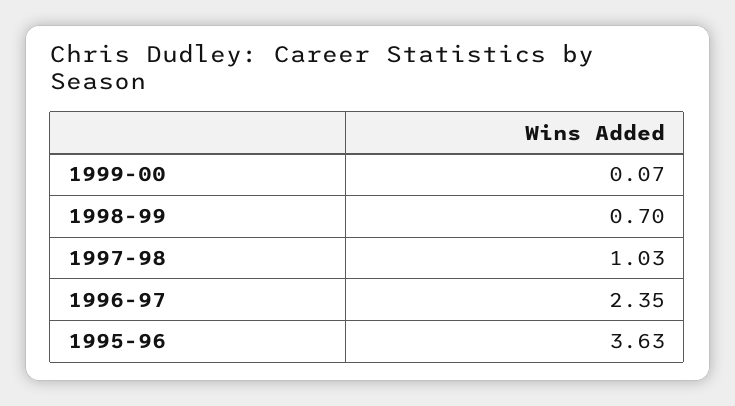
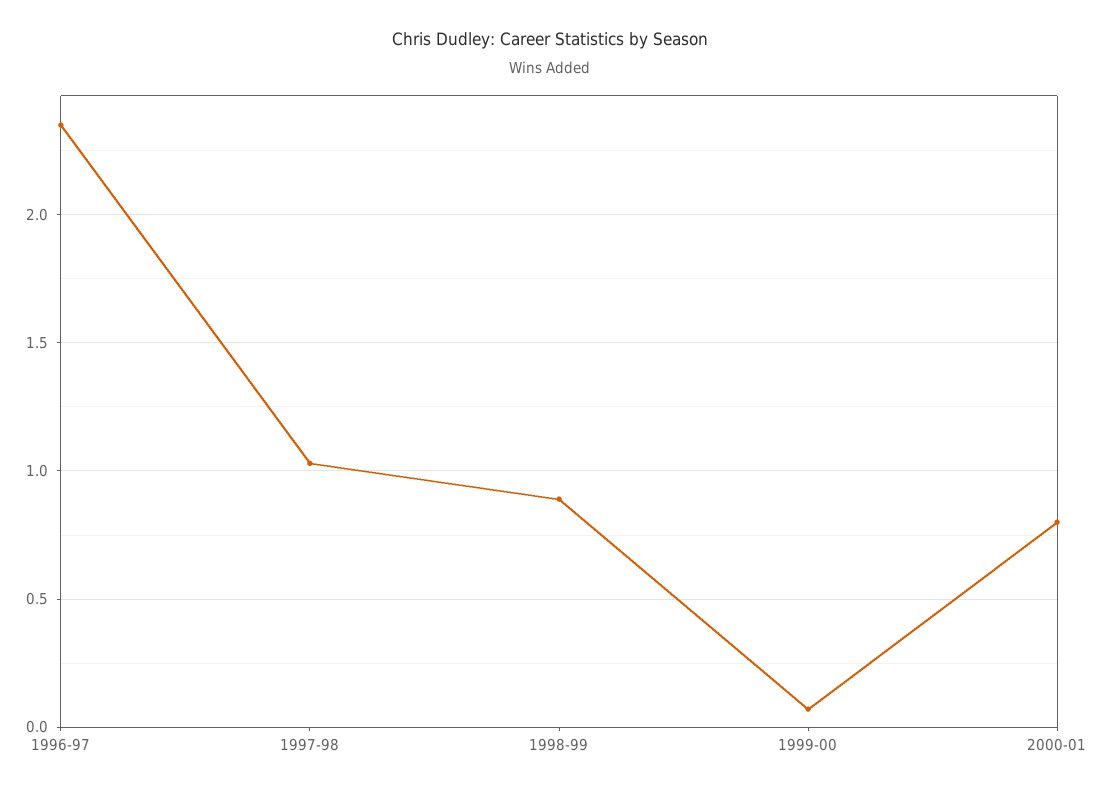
1998-99: 0.7 -> 0.9
1995-96: 3.63 -> none
2000-01: none -> 0.8

